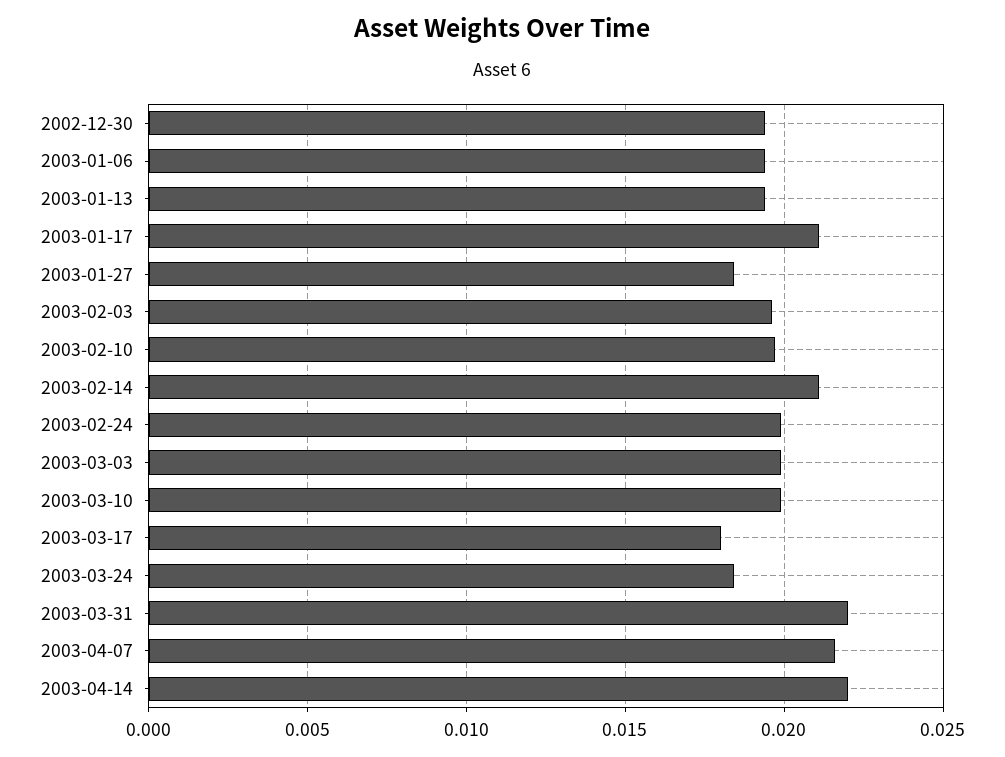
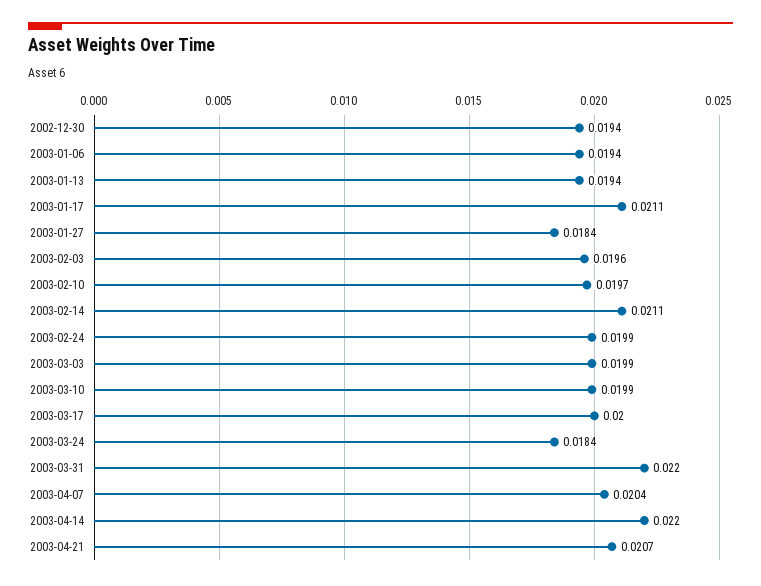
2003-03-17: 0.018 -> 0.02
2003-04-07: 0.0215 -> 0.0204
2003-04-21: none -> 0.0207

